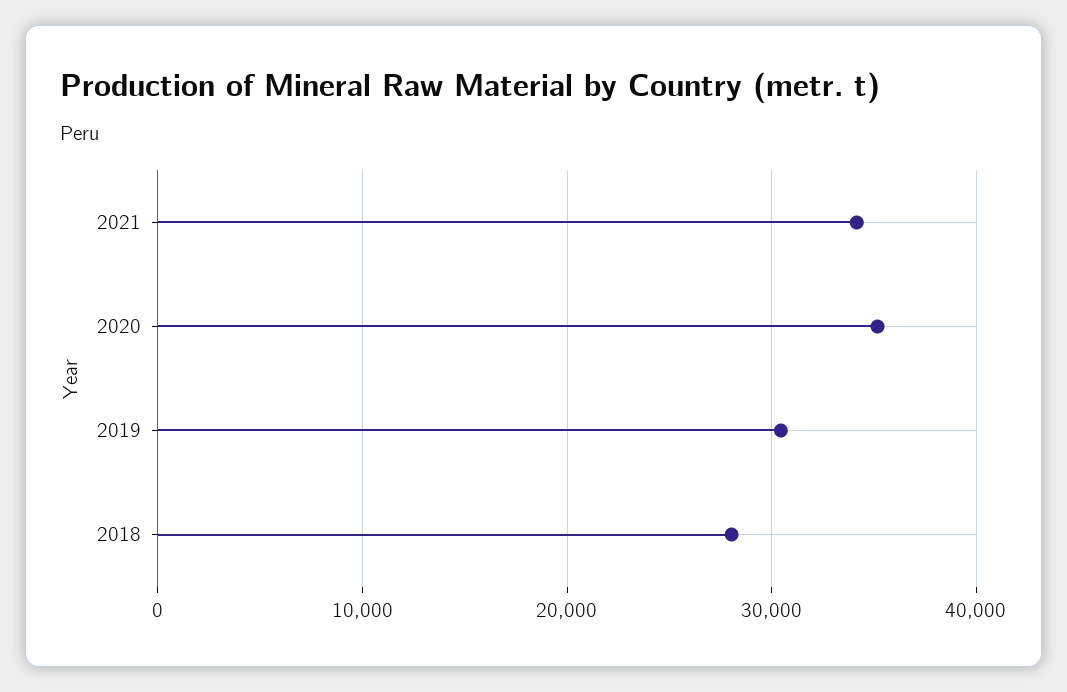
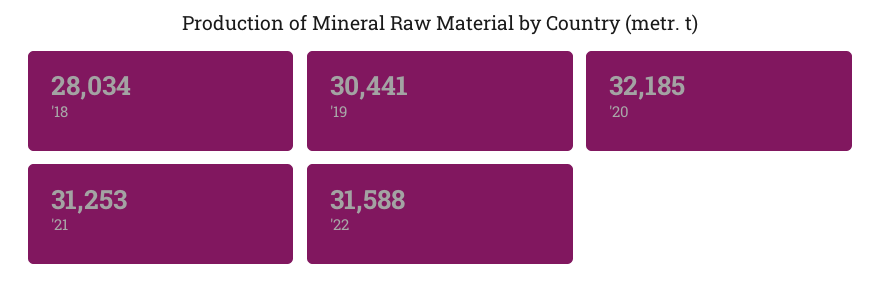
2021: 34000 -> 31253
2020: 35000 -> 32185
'22: none -> 31588

